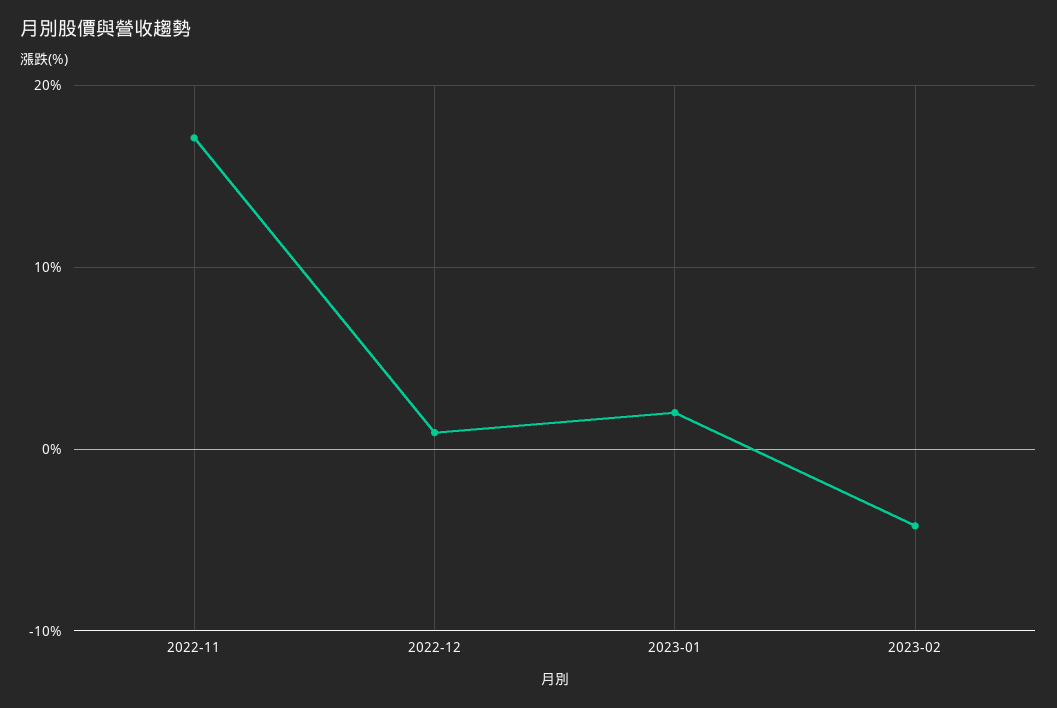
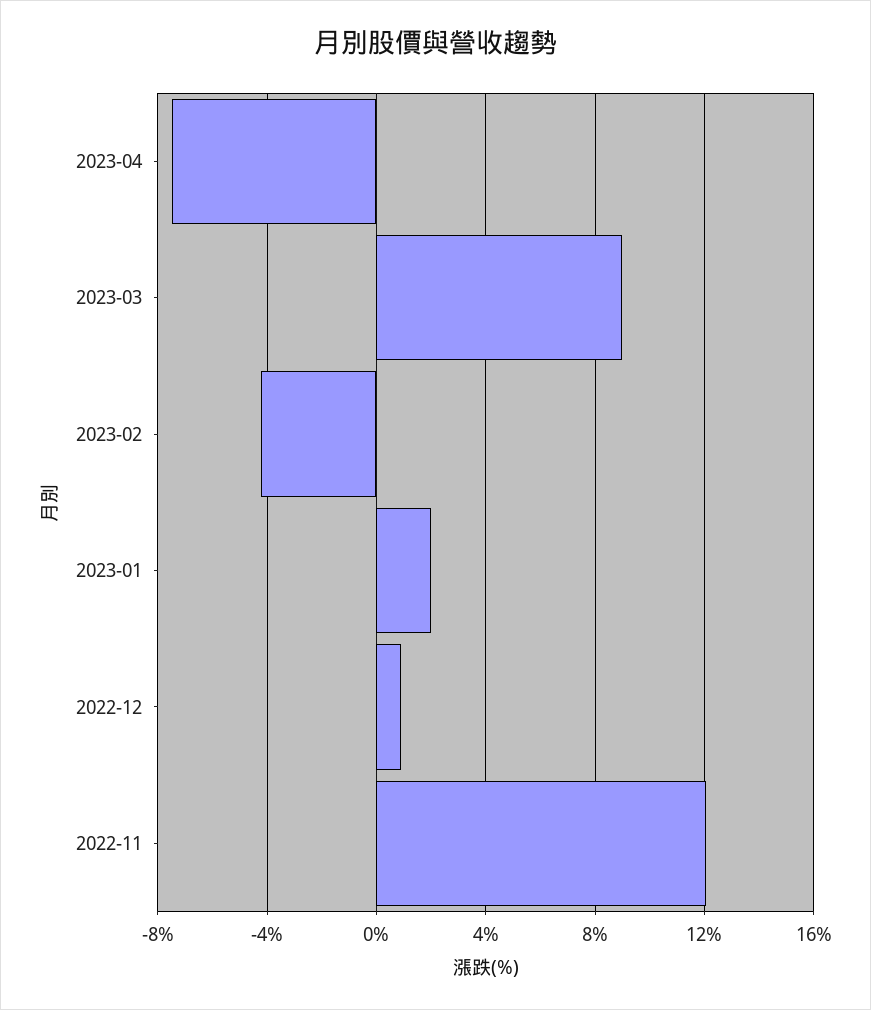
2022-11: 17 -> 12
2023-04: none -> -7.5
2023-03: none -> 9

